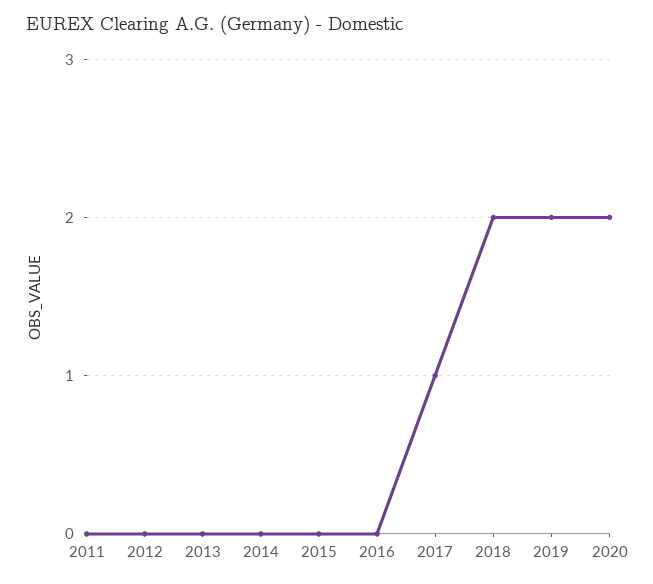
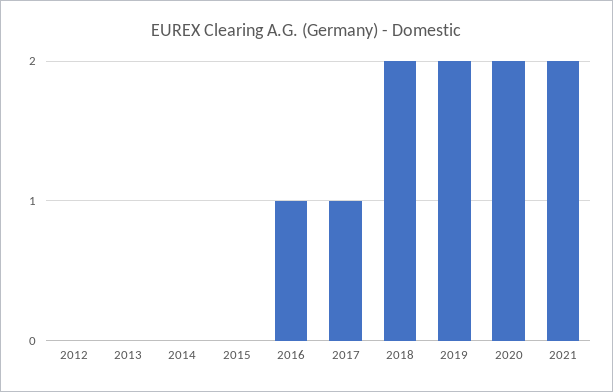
2011: 0 -> none
2016: 0 -> 1
2021: none -> 2

